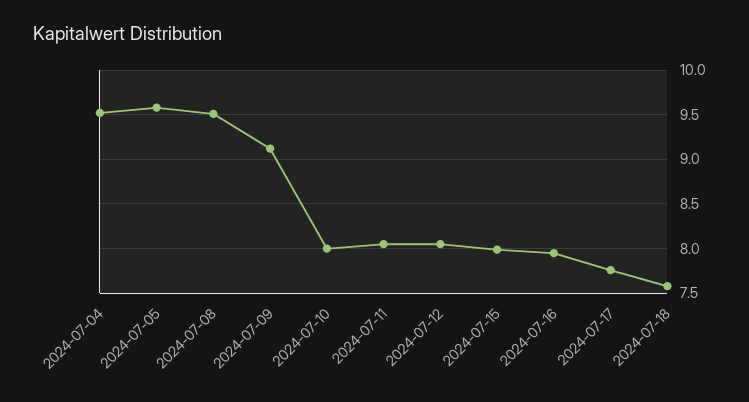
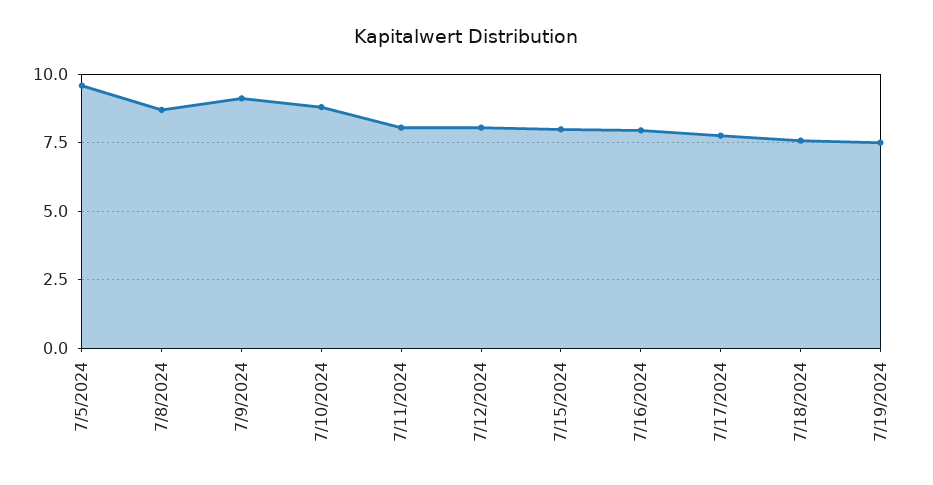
2024-07-04: 9.5 -> none
2024-07-08: 9.5 -> 8.75
2024-07-10: 8 -> 8.75
7/19/2024: none -> 7.5

